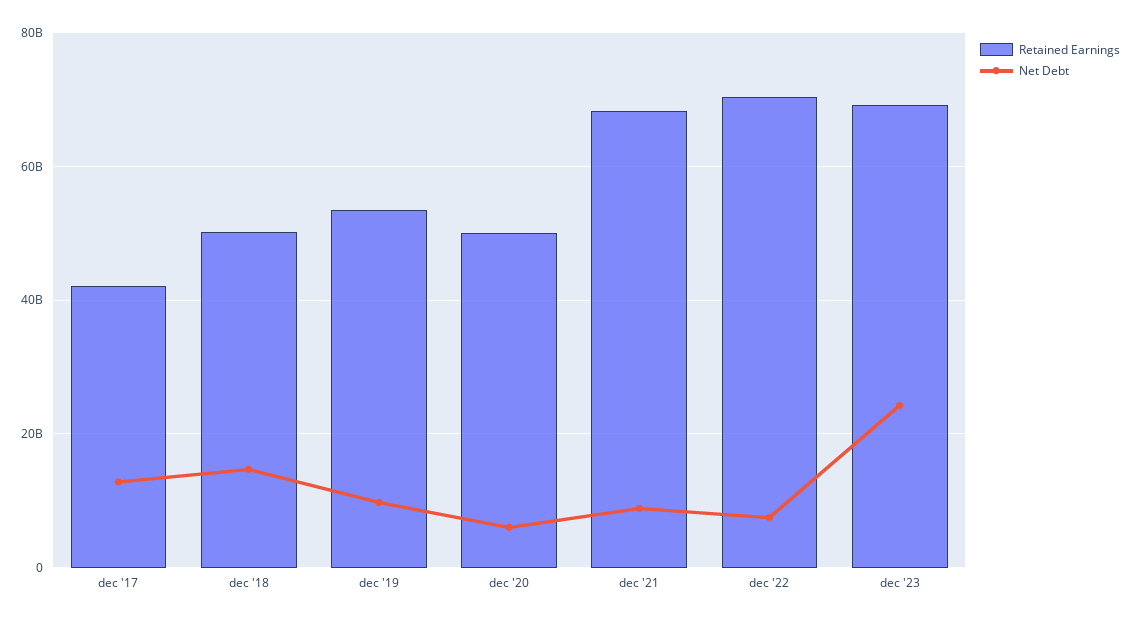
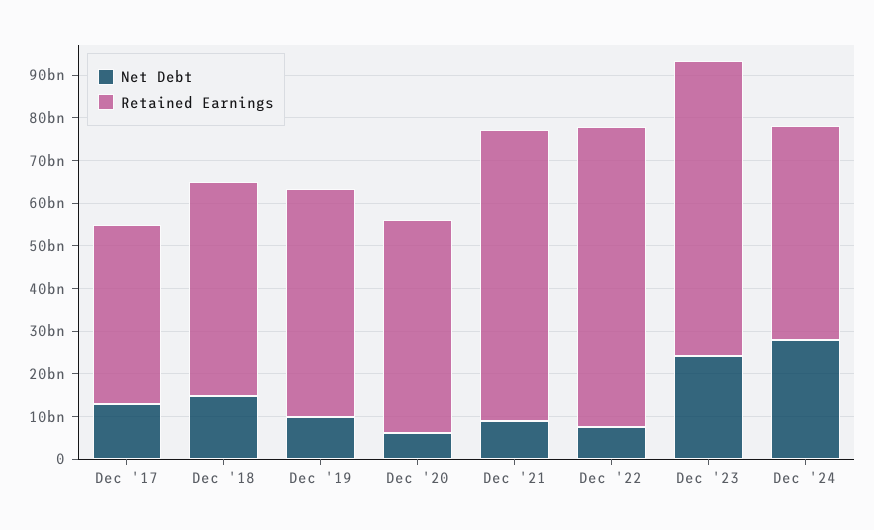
Net Debt, Dec '24: none -> 28000000000
Retained Earnings, Dec '24: none -> 50000000000

